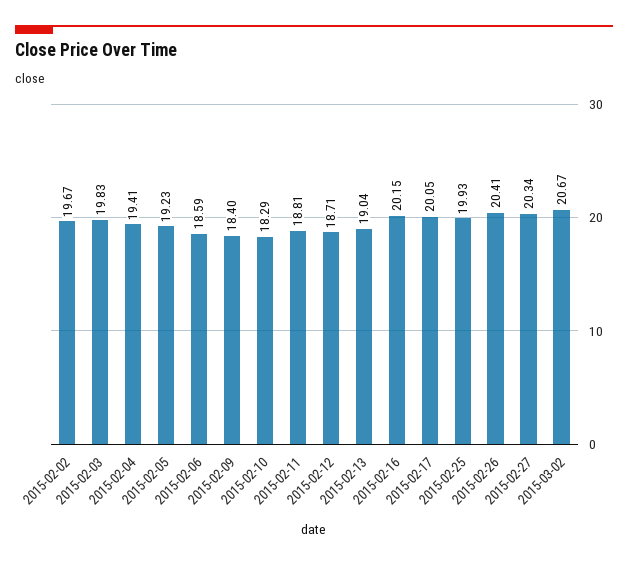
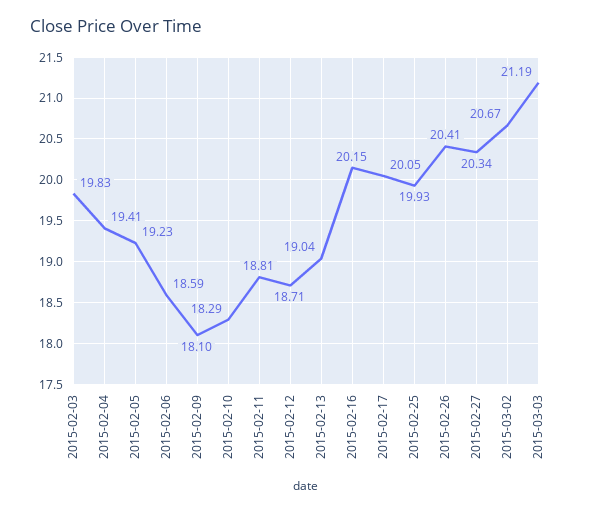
2015-02-02: 19.67 -> none
2015-02-09: 18.4 -> 18.1
2015-03-03: none -> 21.19

